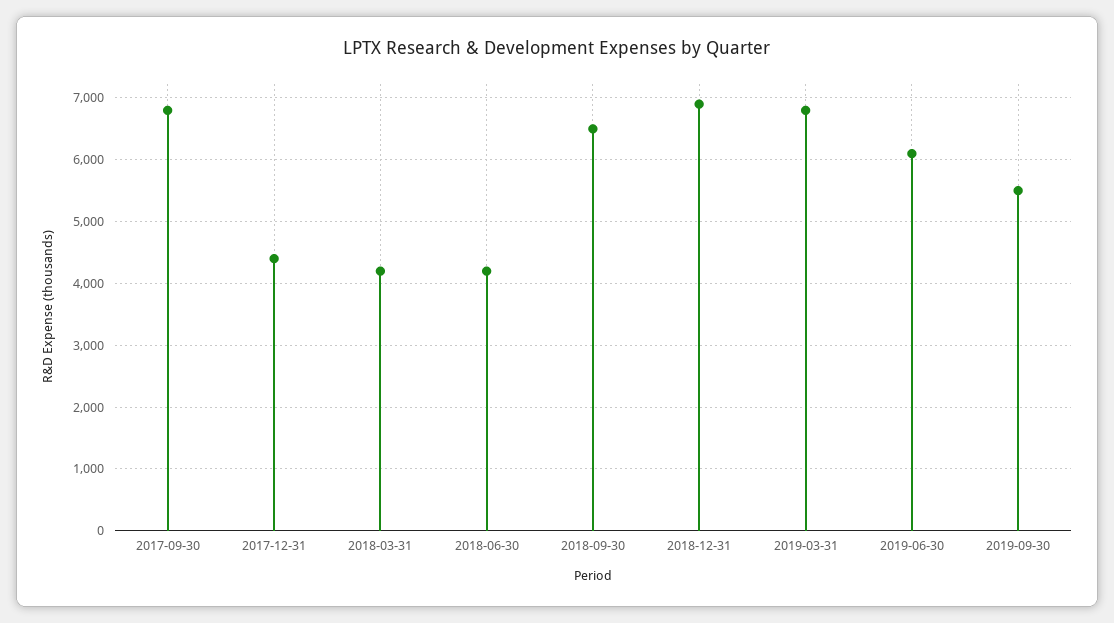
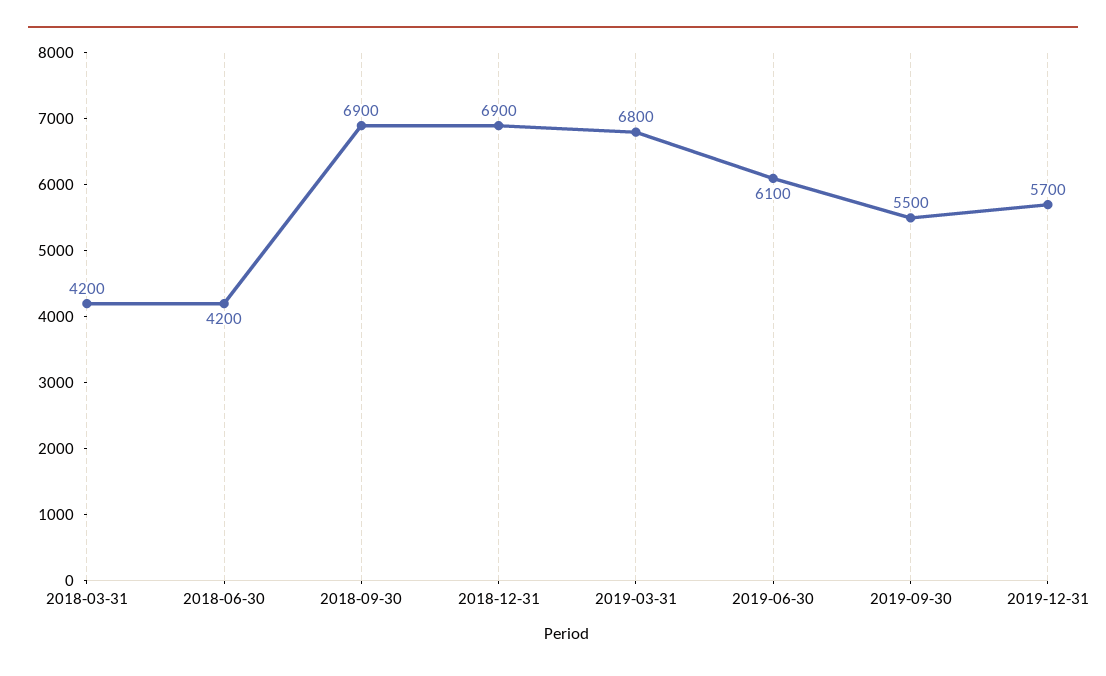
2017-09-30: 6800 -> none
2017-12-31: 4400 -> none
2018-09-30: 6500 -> 6900
2019-12-31: none -> 5700

